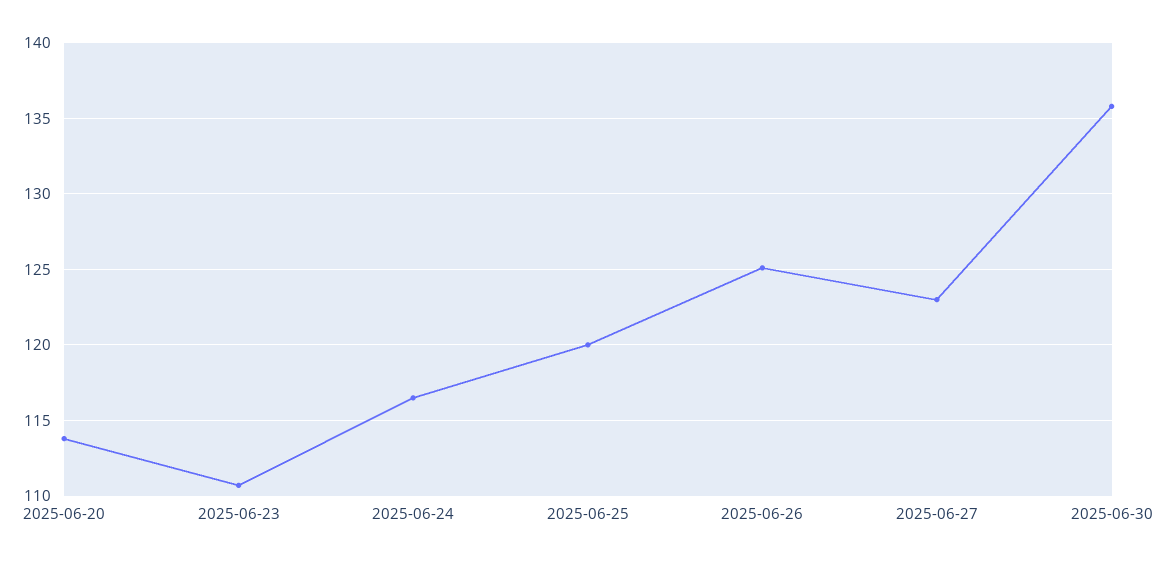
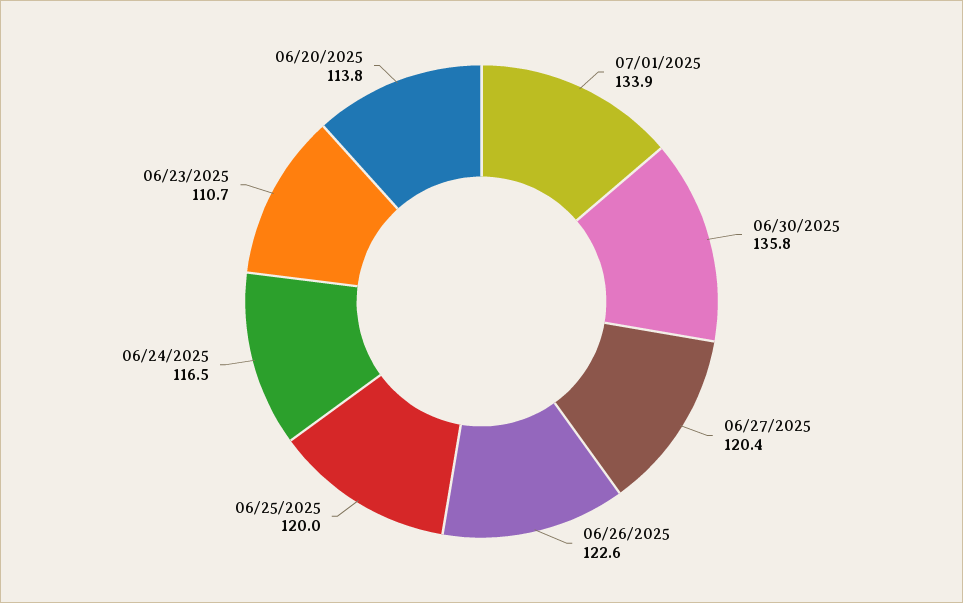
2025-06-26: 125 -> 122.6
2025-06-27: 123 -> 120.4
07/01/2025: none -> 133.9

